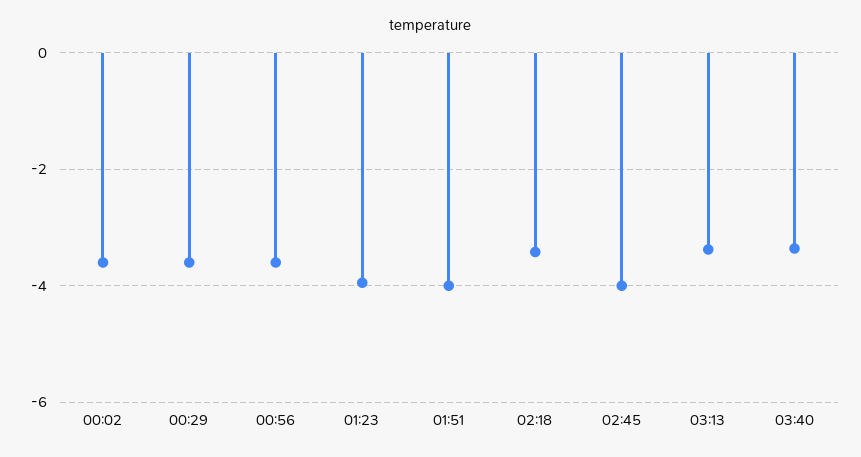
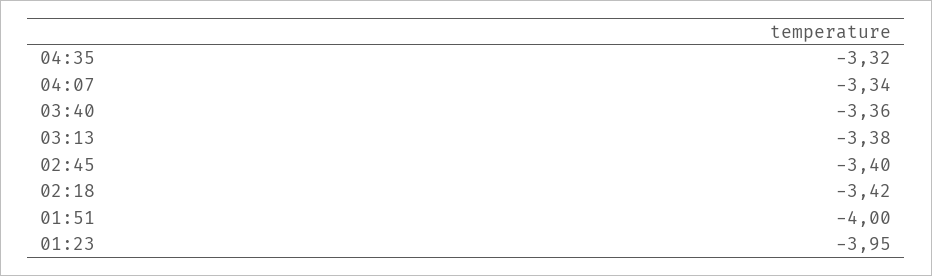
00:02: -3.6 -> none
00:29: -3.6 -> none
00:56: -3.6 -> none
02:45: -4 -> -3.4
04:35: none -> -3.32
04:07: none -> -3.34

